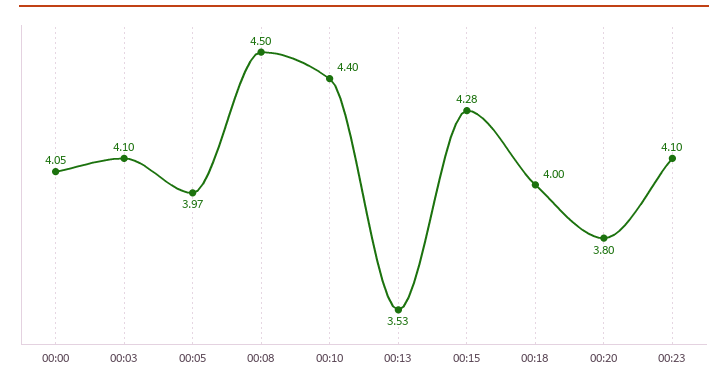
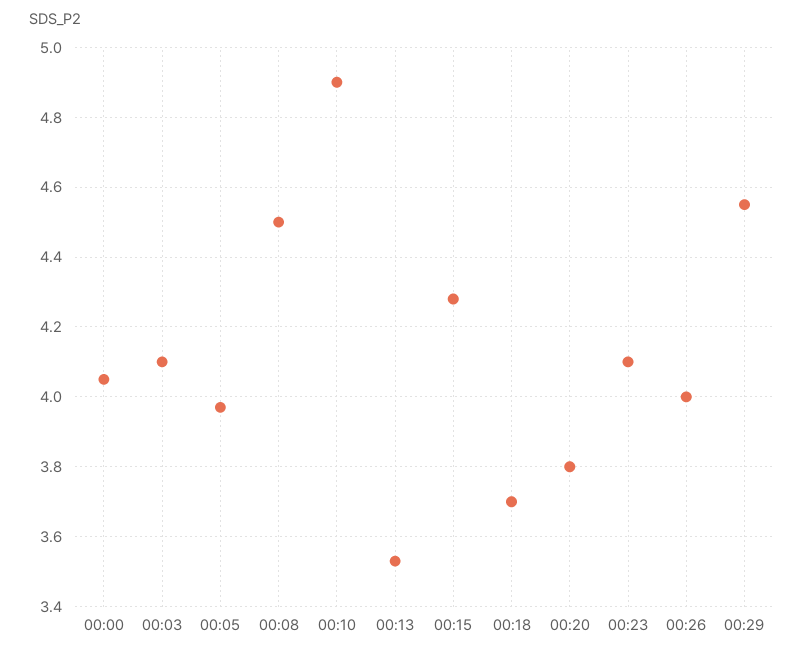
00:10: 4.4 -> 4.9
00:18: 4 -> 3.7
00:26: none -> 4
00:29: none -> 4.55

